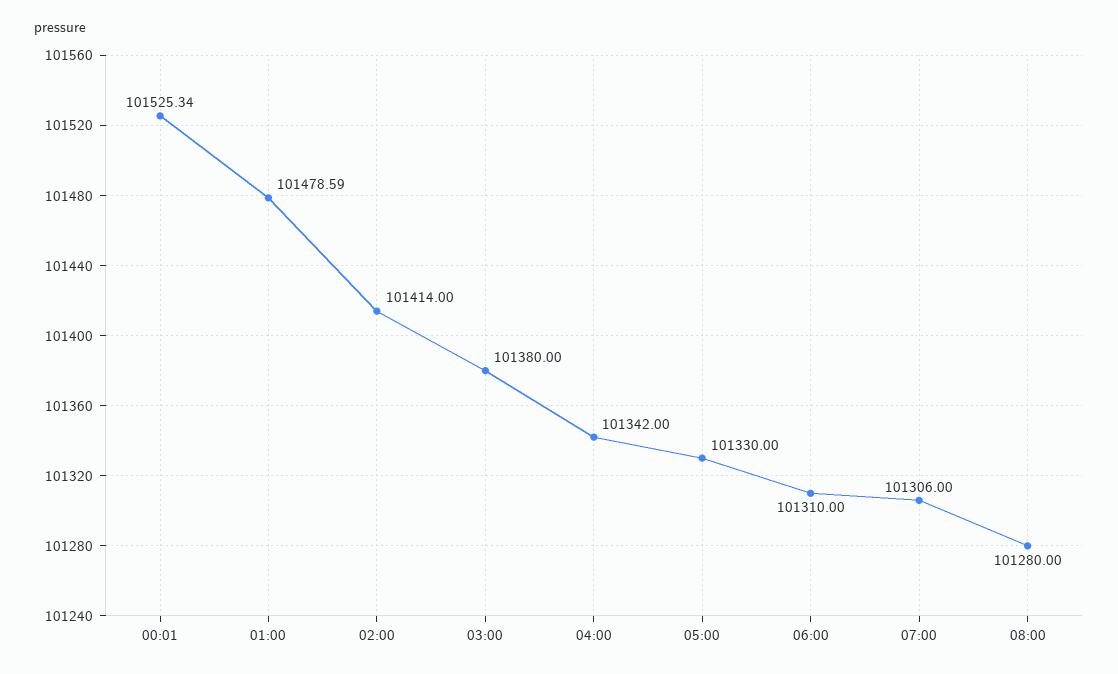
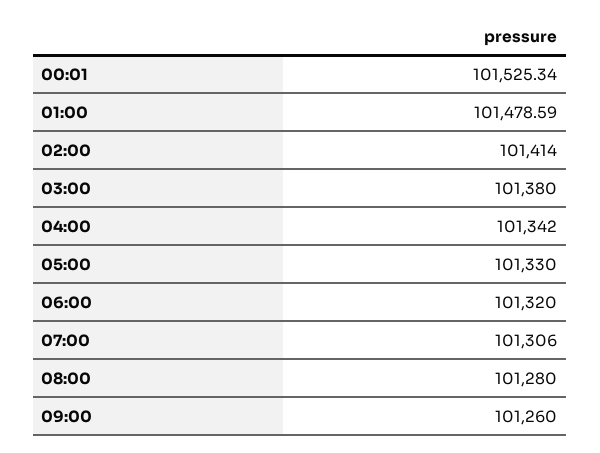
06:00: 101310 -> 101320
09:00: none -> 101260

